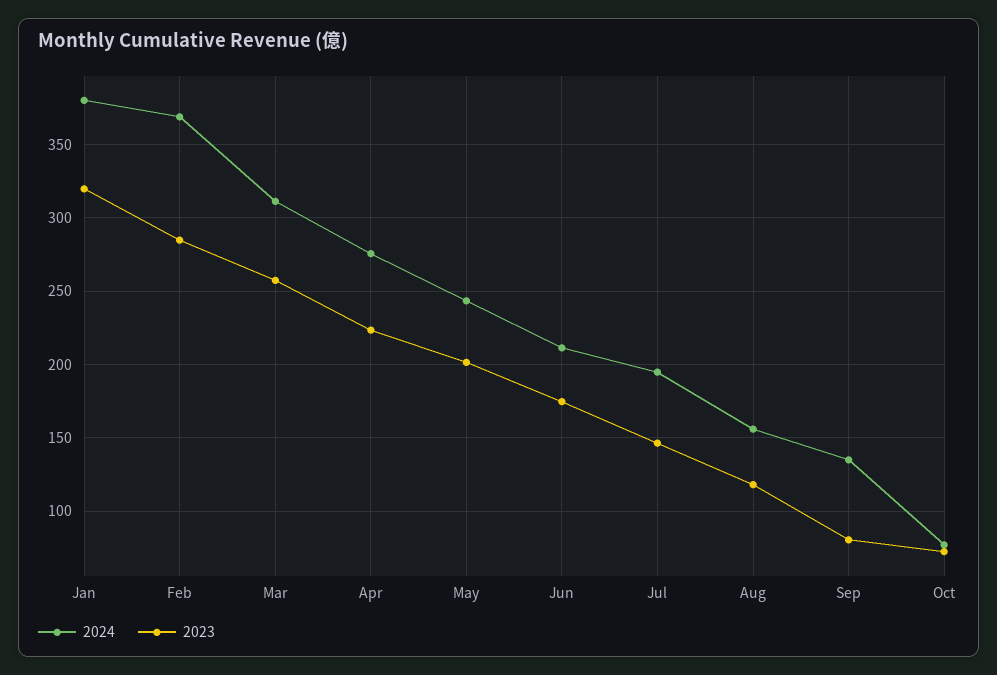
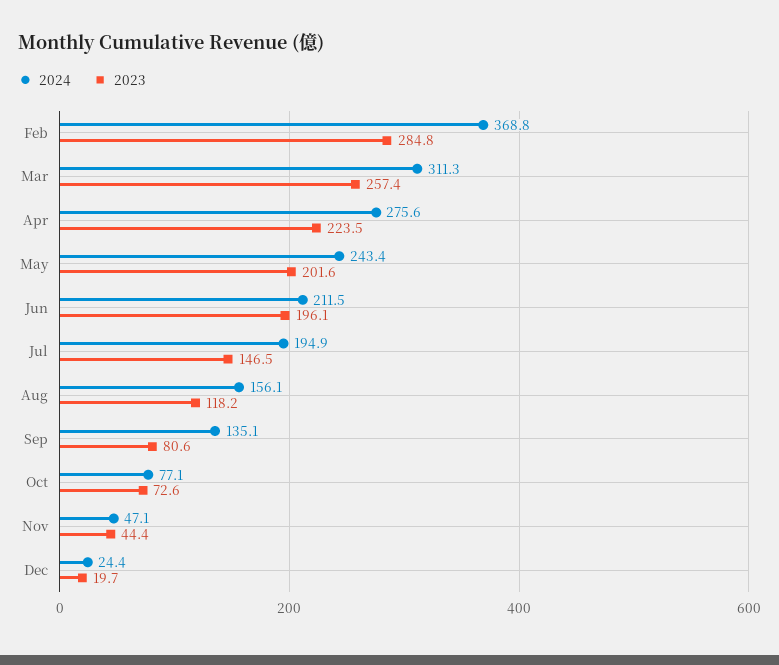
2024, Jan: 380 -> none
2023, Jan: 320 -> none
2023, Jun: 175 -> 196.1
2024, Nov: none -> 47.1
2023, Nov: none -> 44.4
2024, Dec: none -> 24.4
2023, Dec: none -> 19.7

